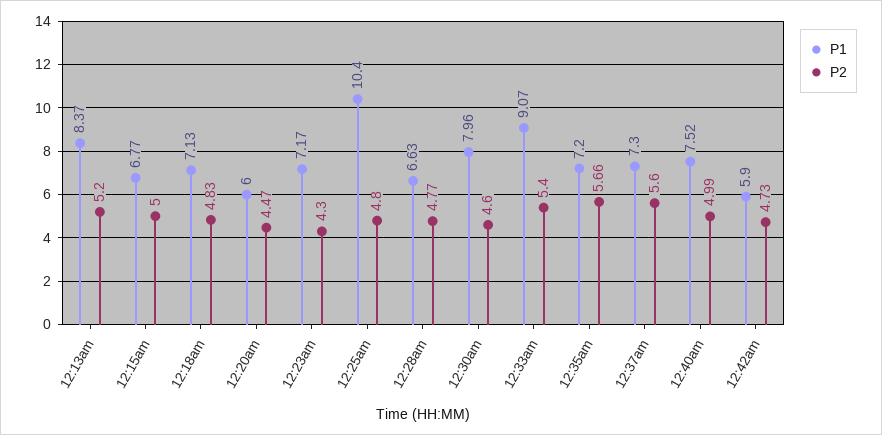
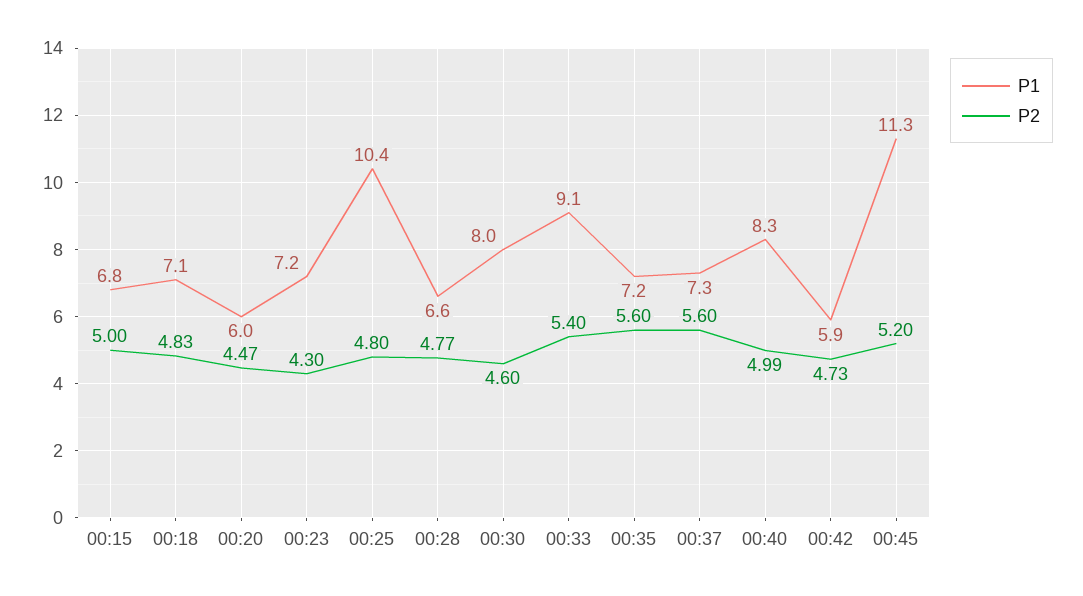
P1, 12:13am: 8.37 -> none
P2, 12:13am: 5.2 -> none
P2, 12:35am: 5.66 -> 5.6
P1, 12:40am: 7.52 -> 8.3
P1, 00:45: none -> 11.3
P2, 00:45: none -> 5.2

